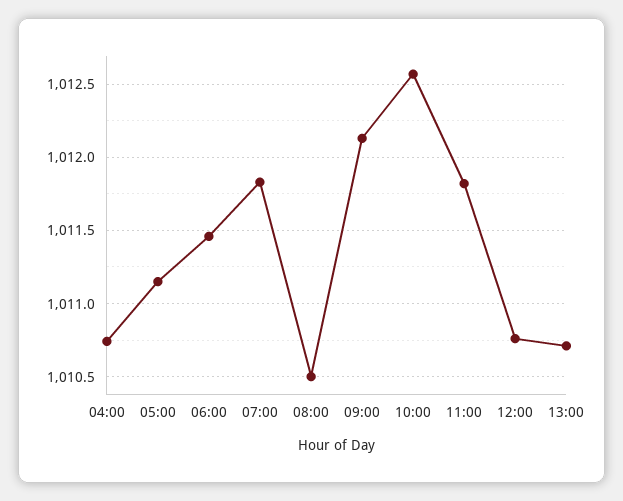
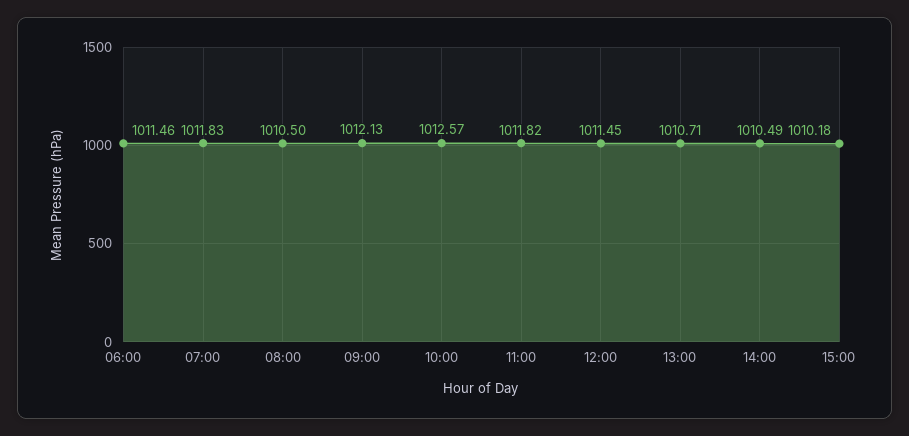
04:00: 1010.75 -> none
05:00: 1011.15 -> none
12:00: 1010.75 -> 1011.45
14:00: none -> 1010.49
15:00: none -> 1010.18

